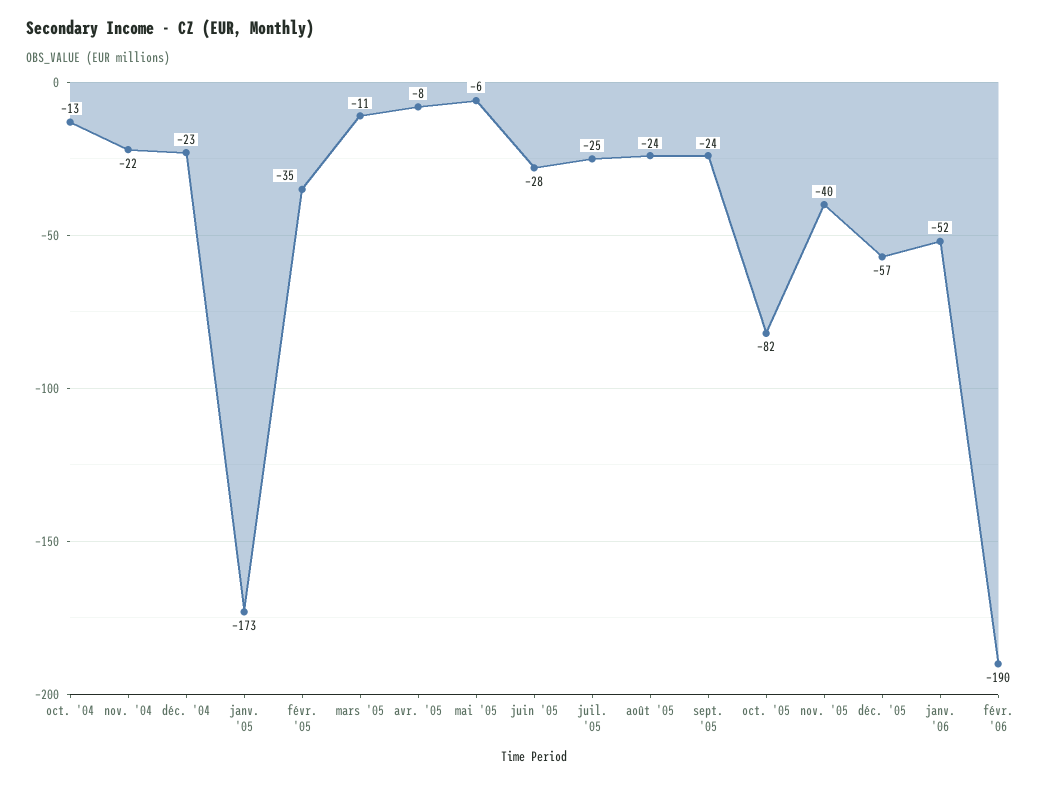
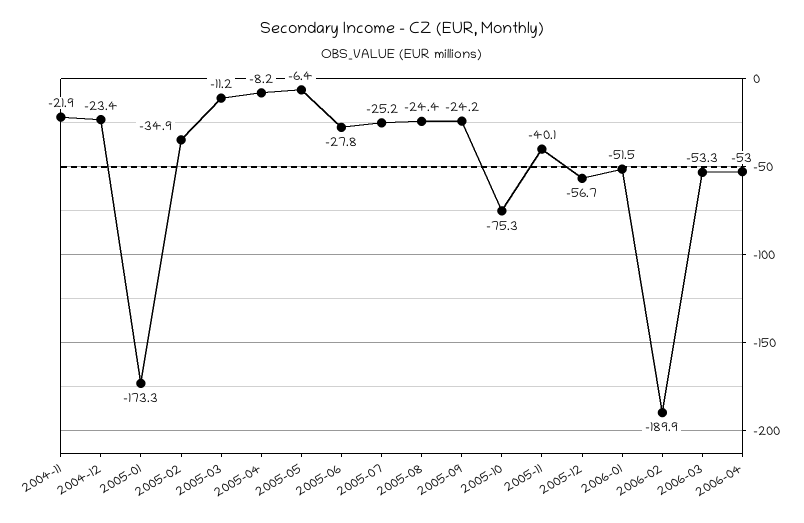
oct. '04: -13 -> none
oct. '05: -82 -> -75.3
2006-03: none -> -53.3
2006-04: none -> -53

